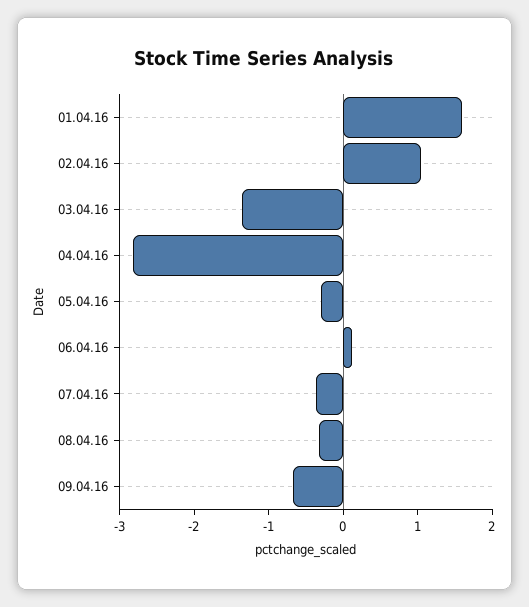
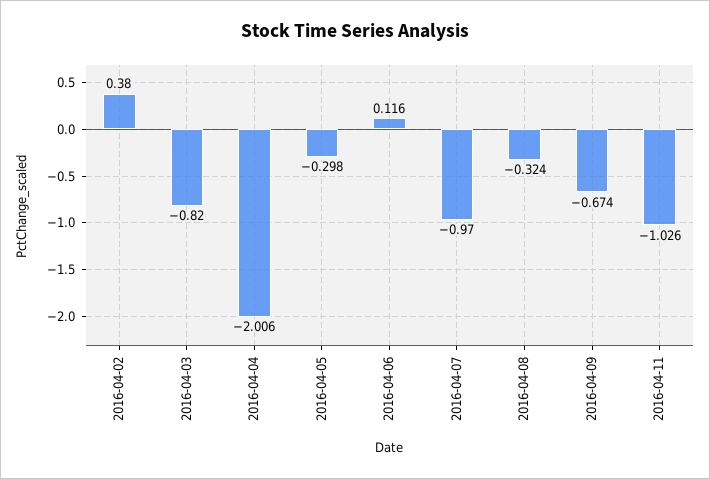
01.04.16: 1.6 -> none
02.04.16: 1 -> 0.38
03.04.16: -1.4 -> -0.82
04.04.16: -2.8 -> -2.006
07.04.16: -0.4 -> -0.97
2016-04-11: none -> -1.026

